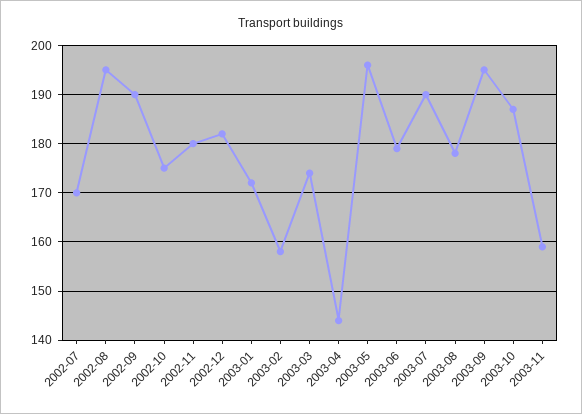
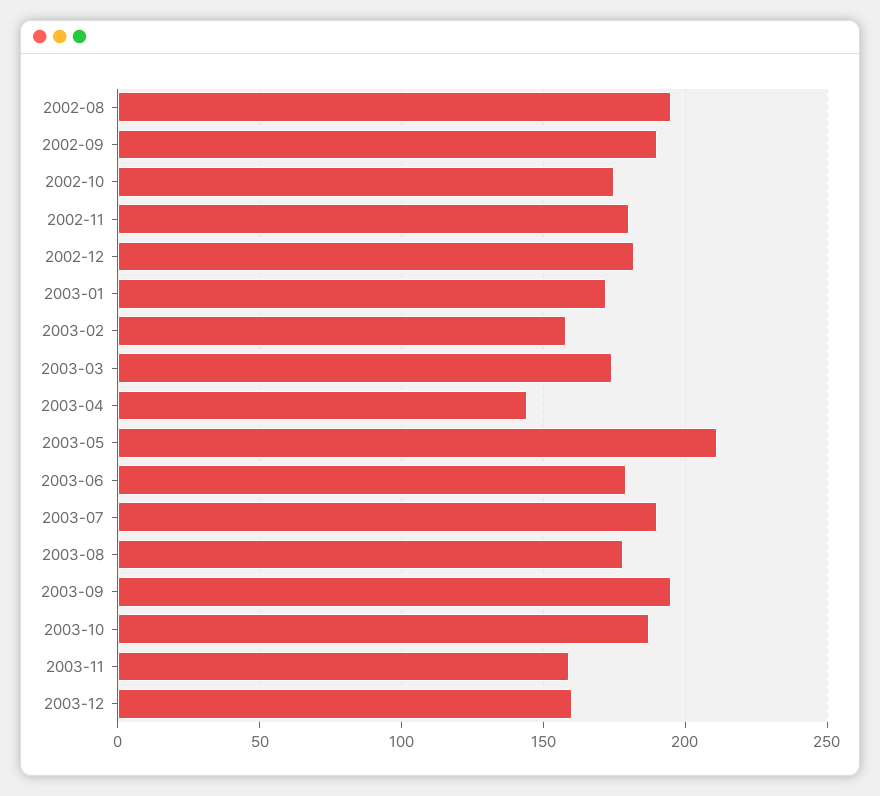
2002-07: 170 -> none
2003-05: 195 -> 210
2003-12: none -> 160

